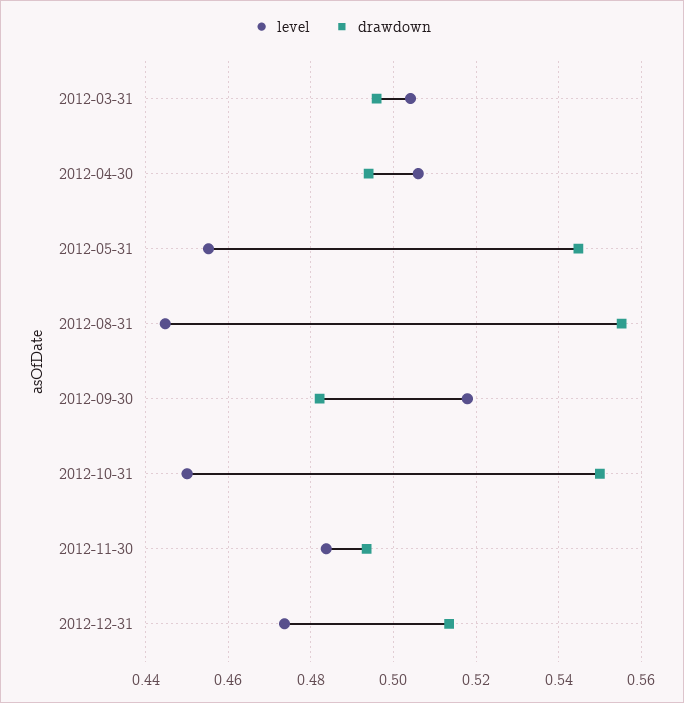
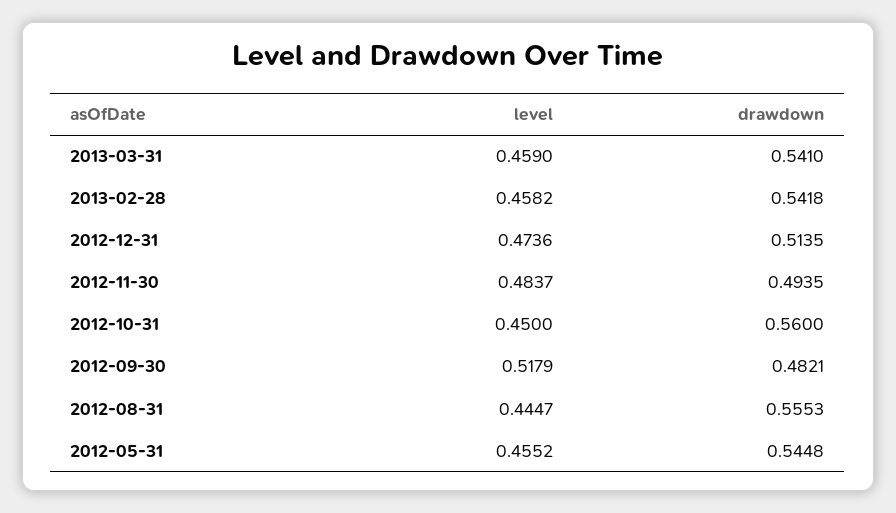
level, 2012-03-31: 0.504 -> none
drawdown, 2012-03-31: 0.496 -> none
level, 2012-04-30: 0.506 -> none
drawdown, 2012-04-30: 0.494 -> none
drawdown, 2012-10-31: 0.55 -> 0.56
level, 2013-03-31: none -> 0.459
drawdown, 2013-03-31: none -> 0.541
level, 2013-02-28: none -> 0.4582
drawdown, 2013-02-28: none -> 0.5418

